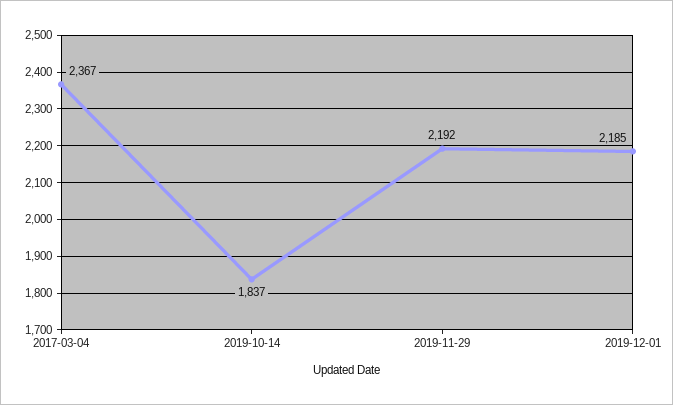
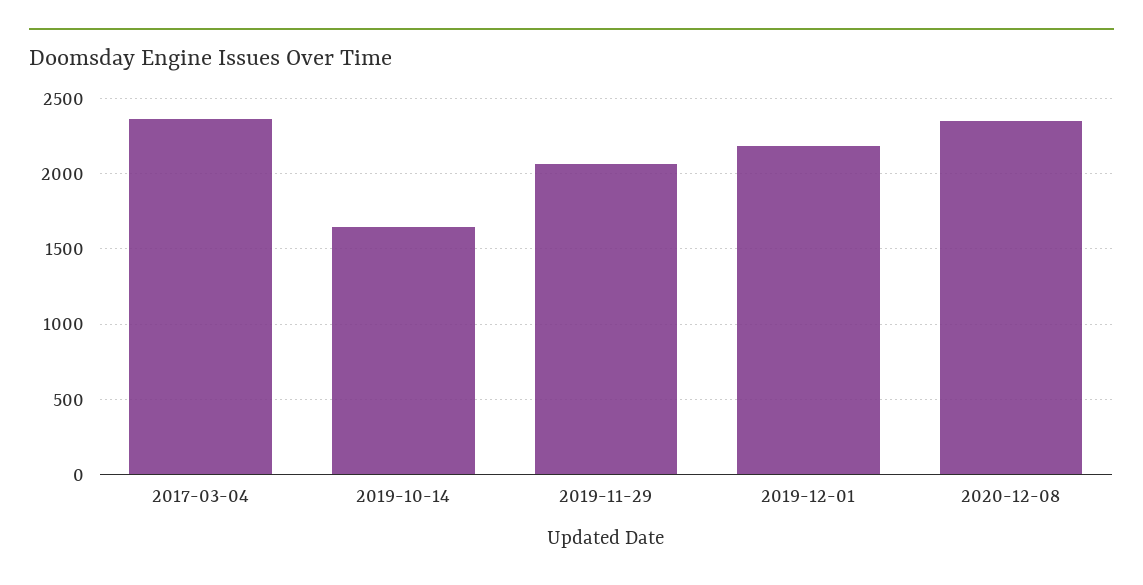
2019-10-14: 1837 -> 1650
2019-11-29: 2192 -> 2050
2020-12-08: none -> 2350

